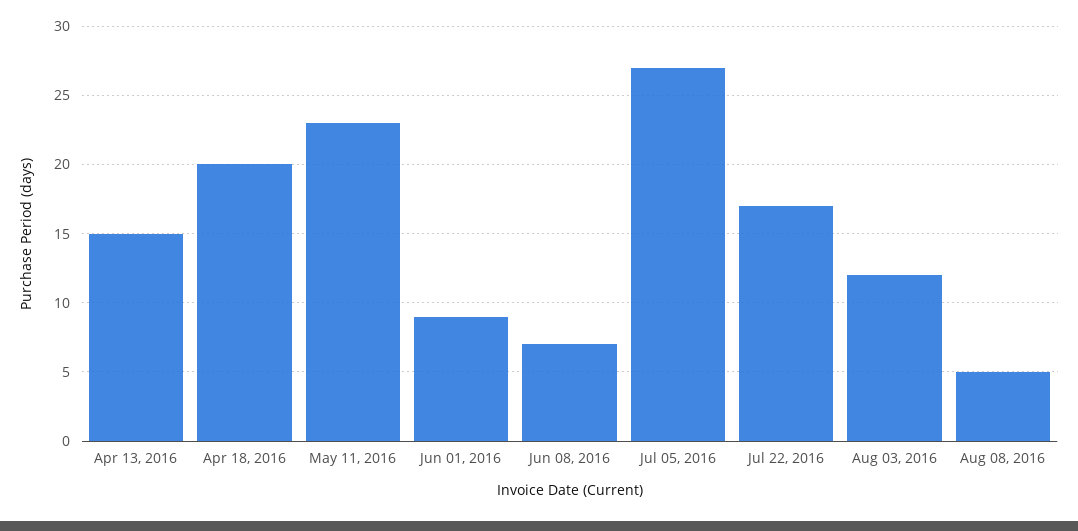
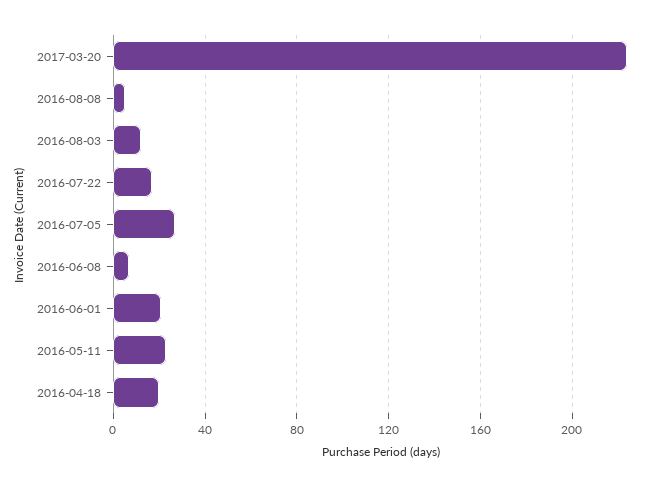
Apr 13, 2016: 15 -> none
Jun 01, 2016: 9 -> 20
2017-03-20: none -> 225

